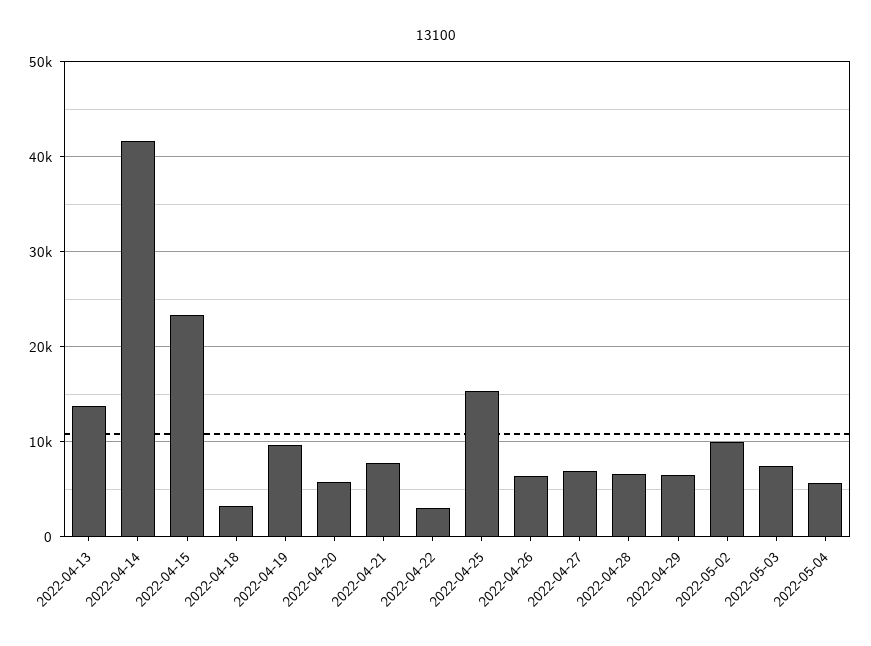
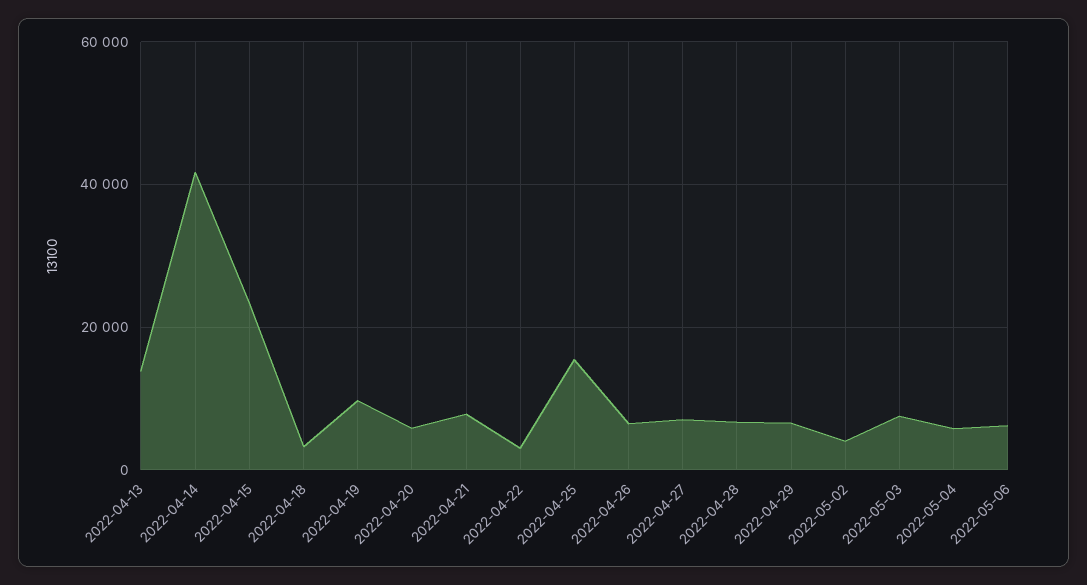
2022-05-02: 10000 -> 4000
2022-05-06: none -> 6000

